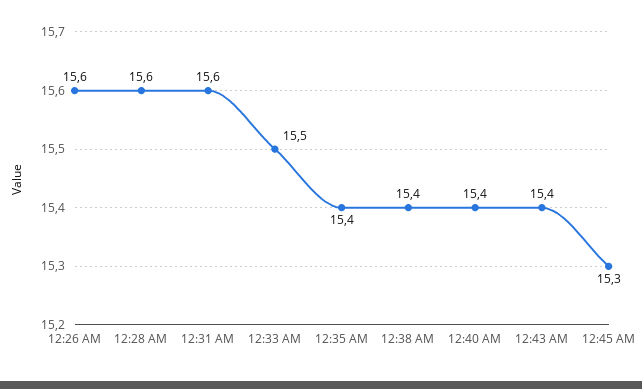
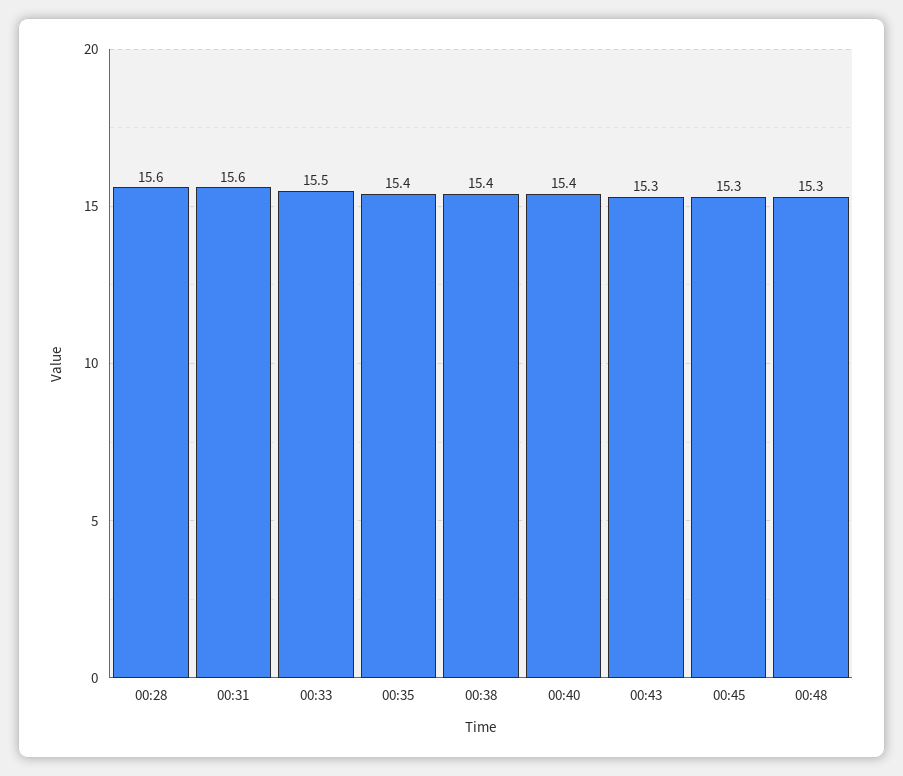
12:26 AM: 15.6 -> none
12:43 AM: 15.4 -> 15.3
00:48: none -> 15.3

